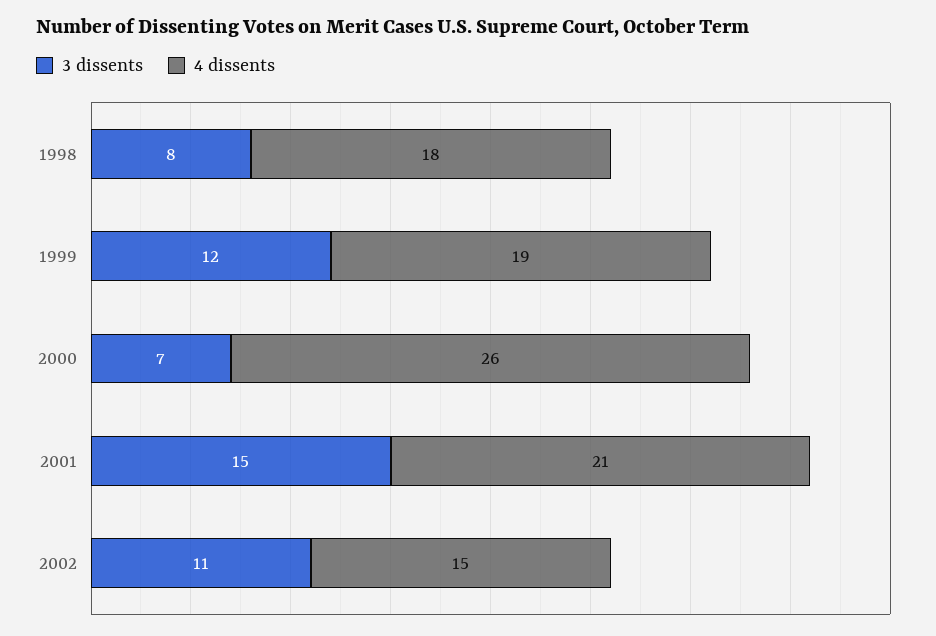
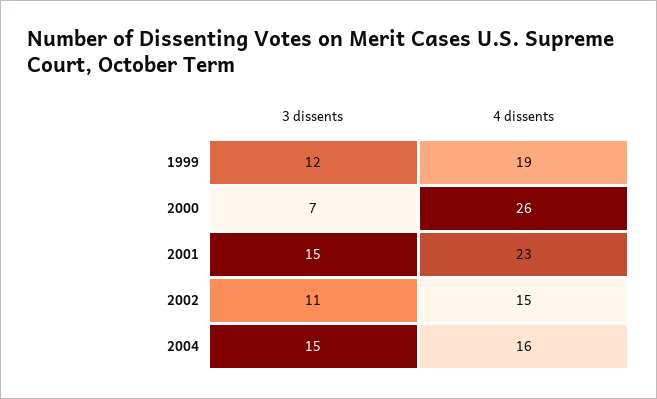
3 dissents, 1998: 8 -> none
4 dissents, 1998: 18 -> none
4 dissents, 2001: 21 -> 23
3 dissents, 2004: none -> 15
4 dissents, 2004: none -> 16

